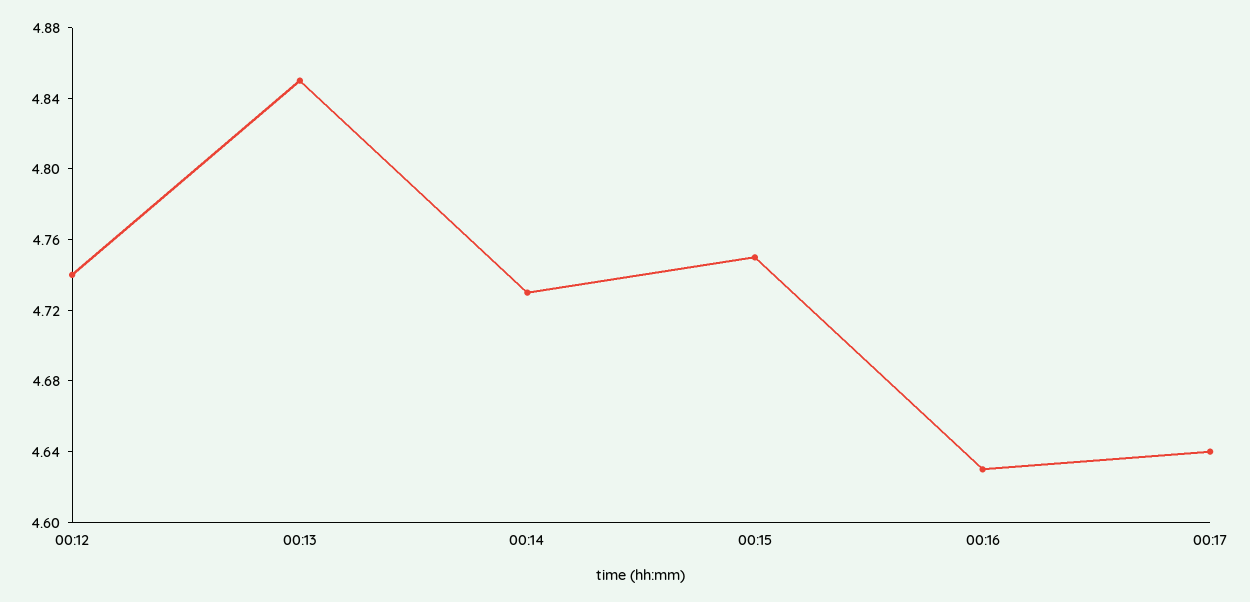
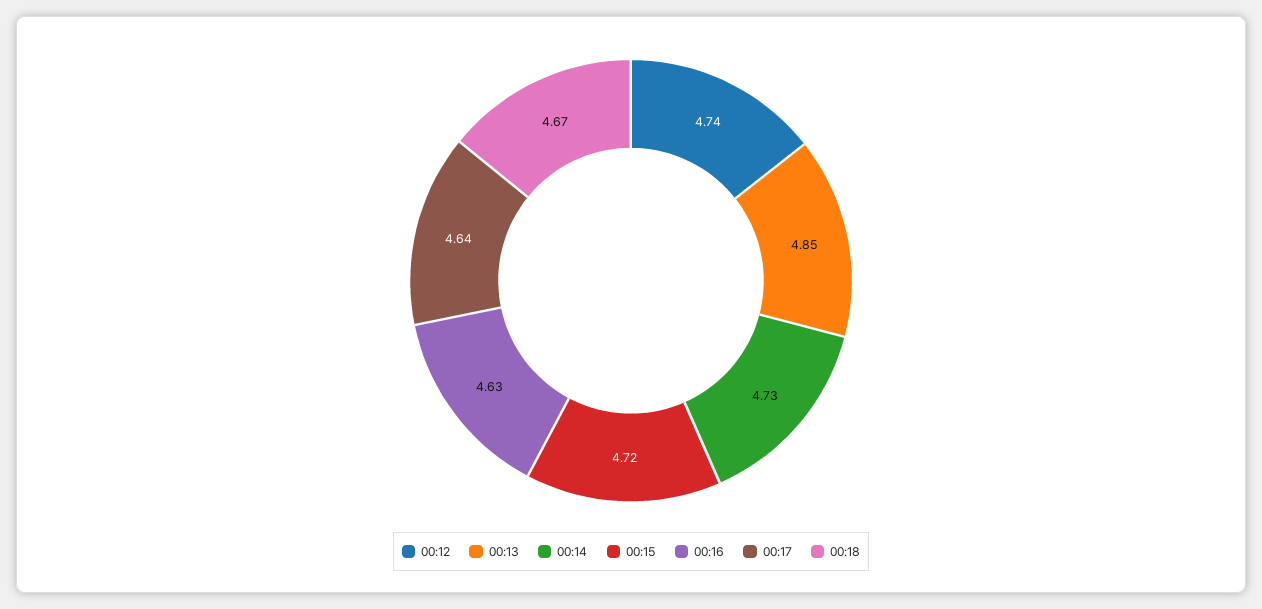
00:15: 4.75 -> 4.72
00:18: none -> 4.67

